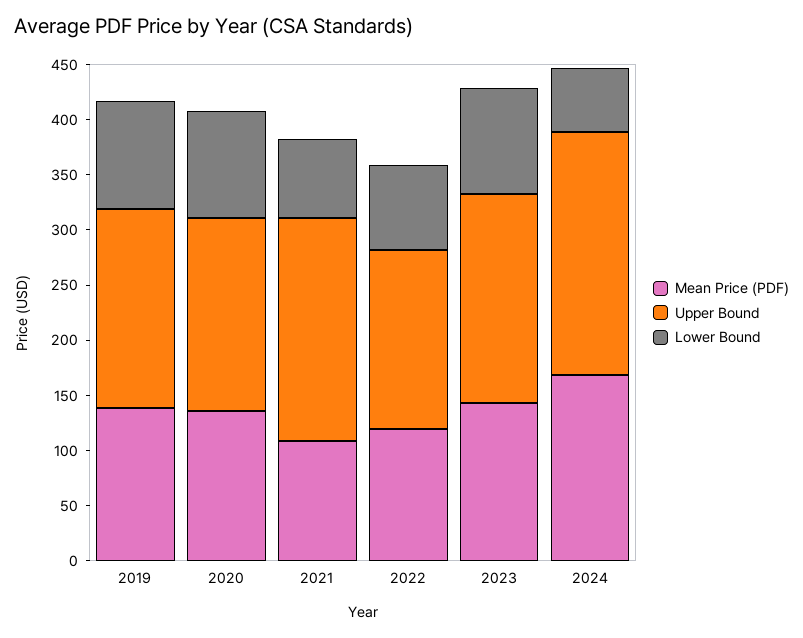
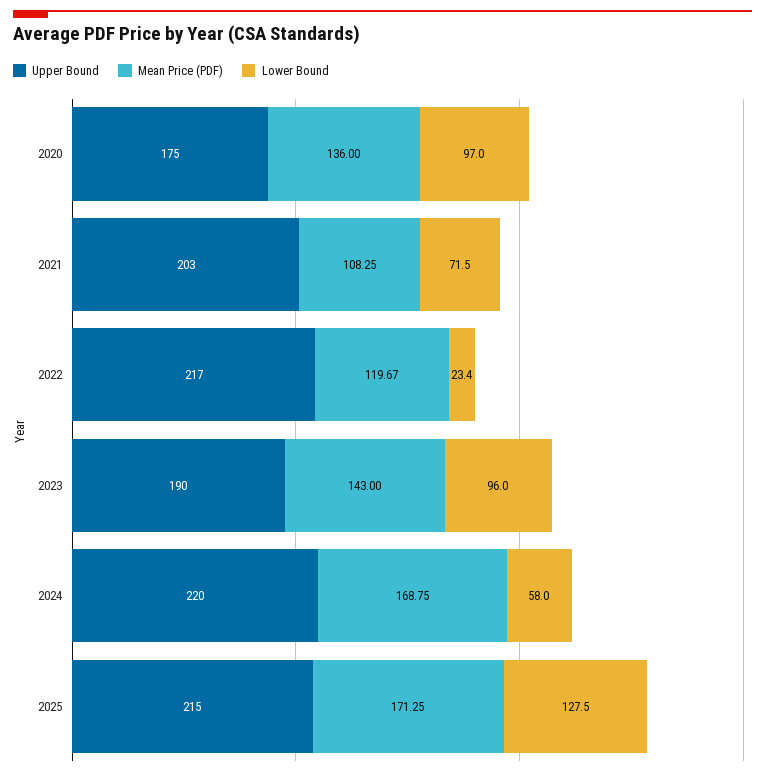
Mean Price (PDF), 2019: 140 -> none
Upper Bound, 2019: 180 -> none
Lower Bound, 2019: 100 -> none
Upper Bound, 2022: 160 -> 217
Lower Bound, 2022: 80 -> 23.4
Upper Bound, 2025: none -> 215
Mean Price (PDF), 2025: none -> 171.25
Lower Bound, 2025: none -> 127.5

